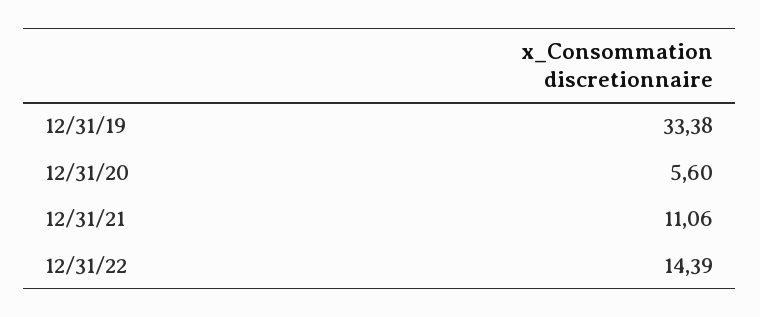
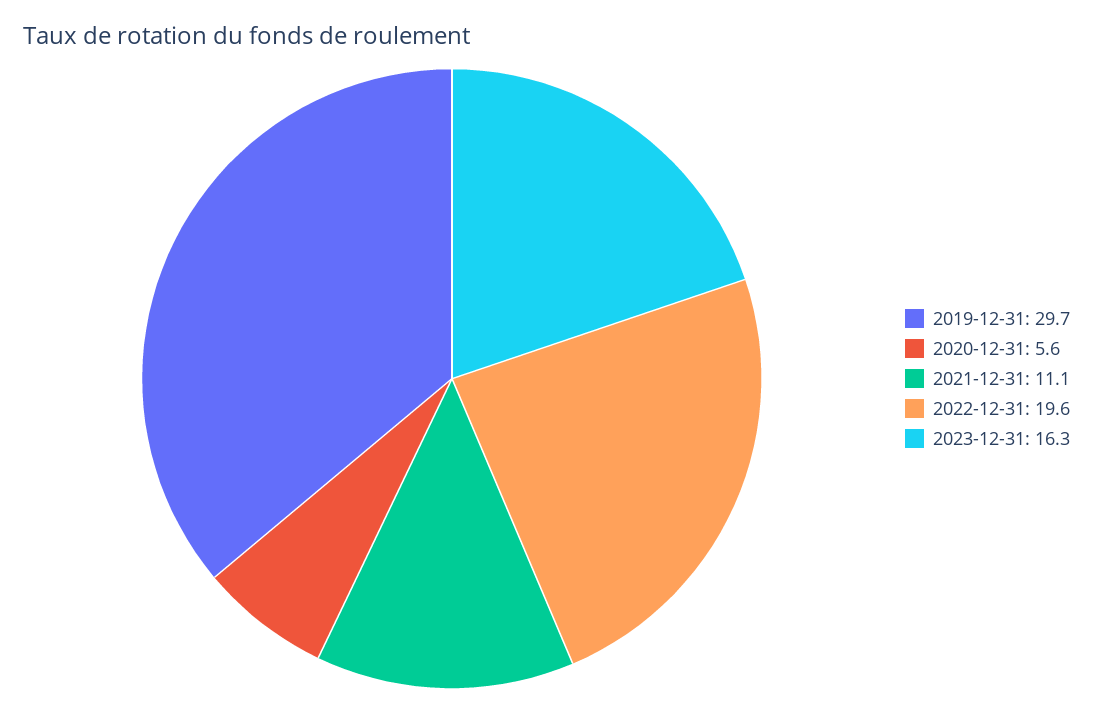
12/31/19: 33.38 -> 29.7
12/31/22: 14.39 -> 19.6
2023-12-31: none -> 16.3

